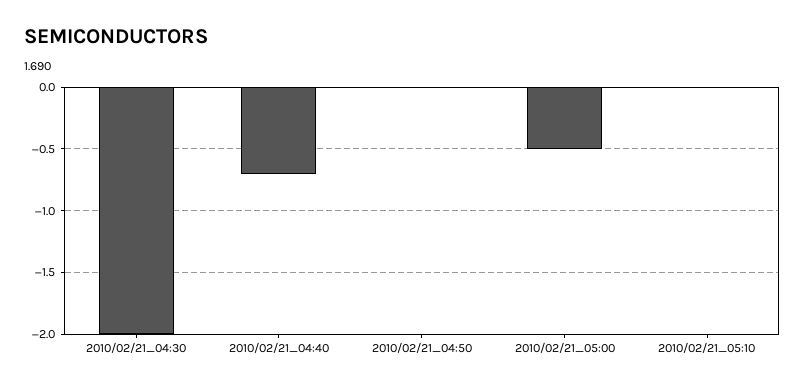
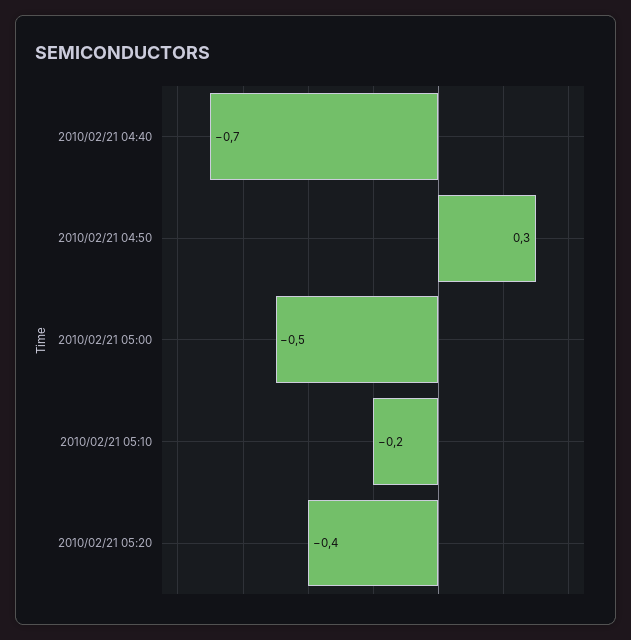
2010/02/21_04:30: -2 -> none
2010/02/21_04:50: 0 -> 0.3
2010/02/21_05:10: 0 -> -0.2
2010/02/21 05:20: none -> -0.4

